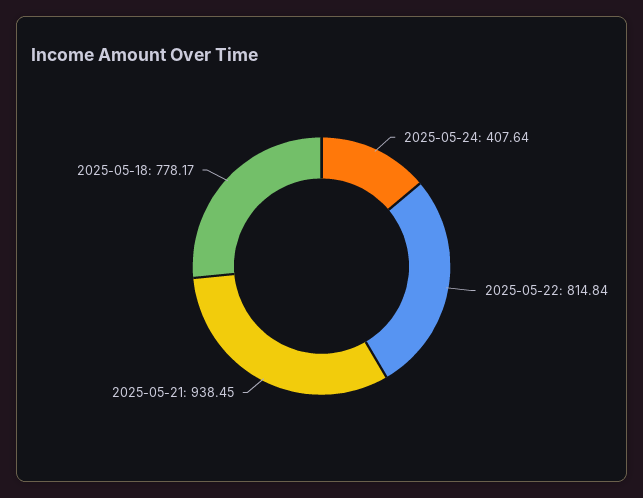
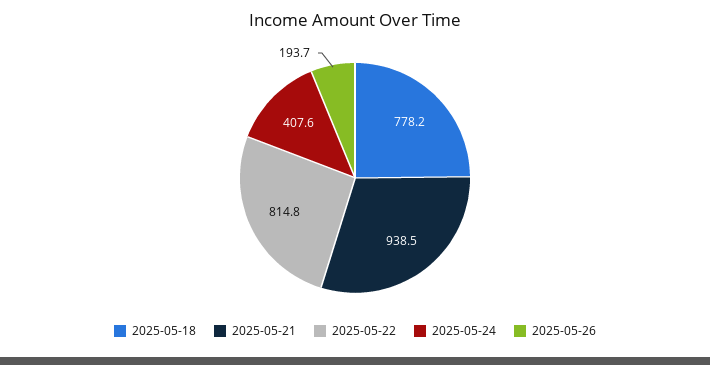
2025-05-26: none -> 193.7

